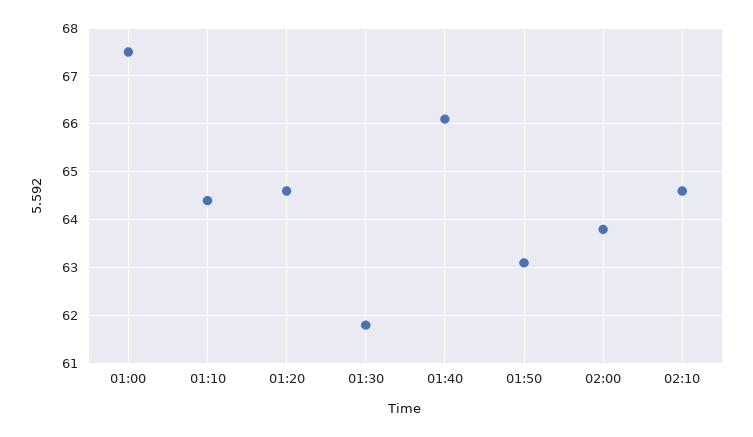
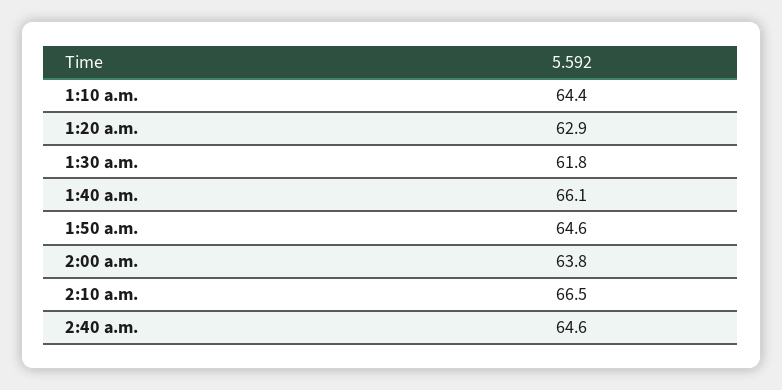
01:00: 67.5 -> none
01:20: 64.5 -> 62.9
01:50: 63 -> 64.6
02:10: 64.5 -> 66.5
2:40 a.m.: none -> 64.6

